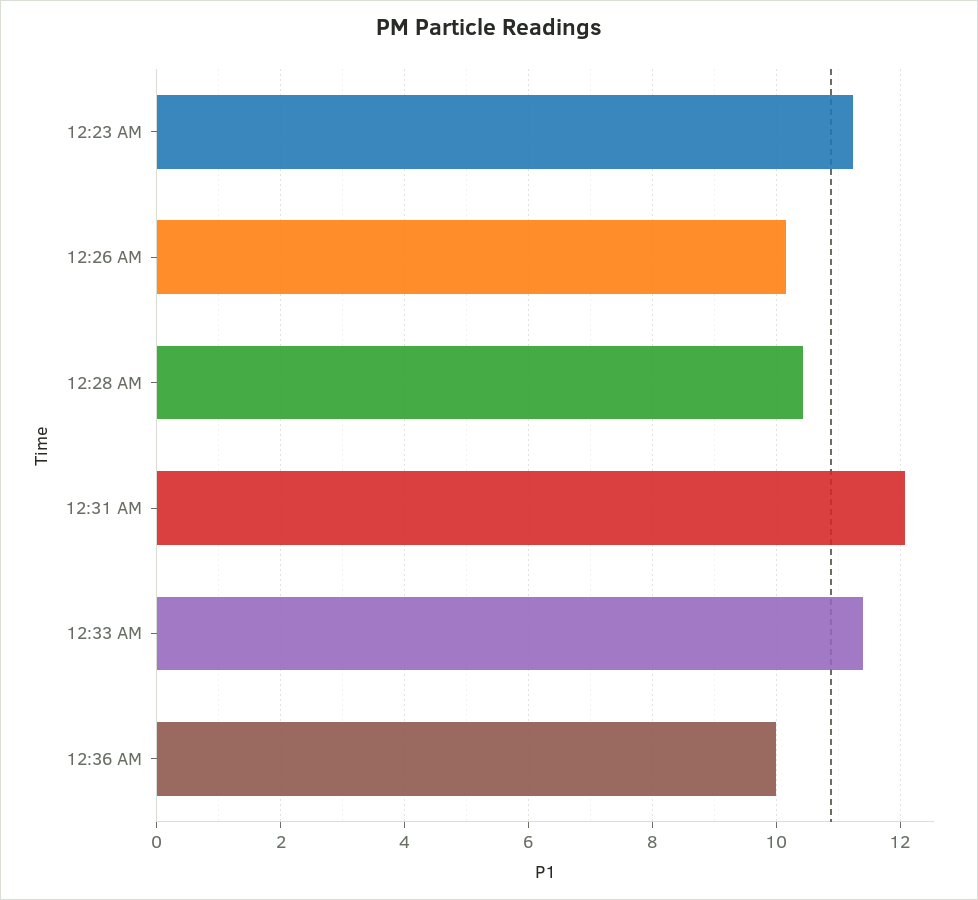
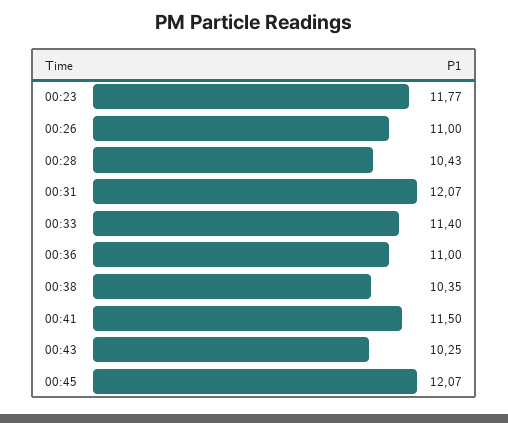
12:23 AM: 11.2 -> 11.77
12:26 AM: 10.2 -> 11
12:36 AM: 10 -> 11
00:38: none -> 10.35
00:41: none -> 11.5
00:43: none -> 10.25
00:45: none -> 12.07

